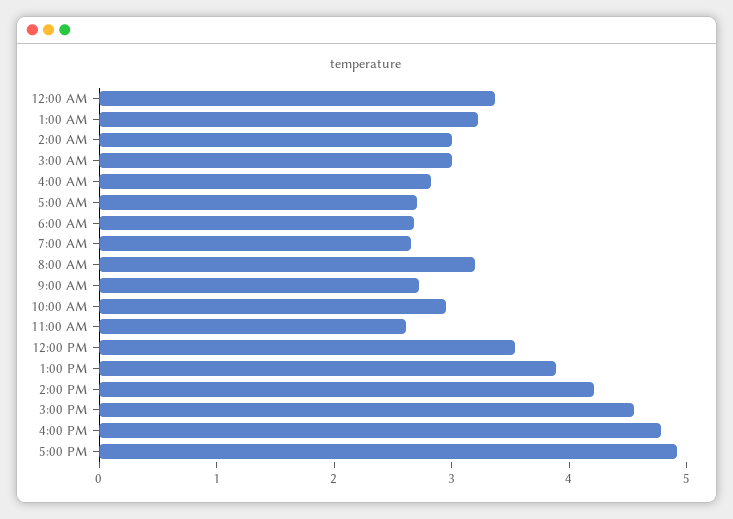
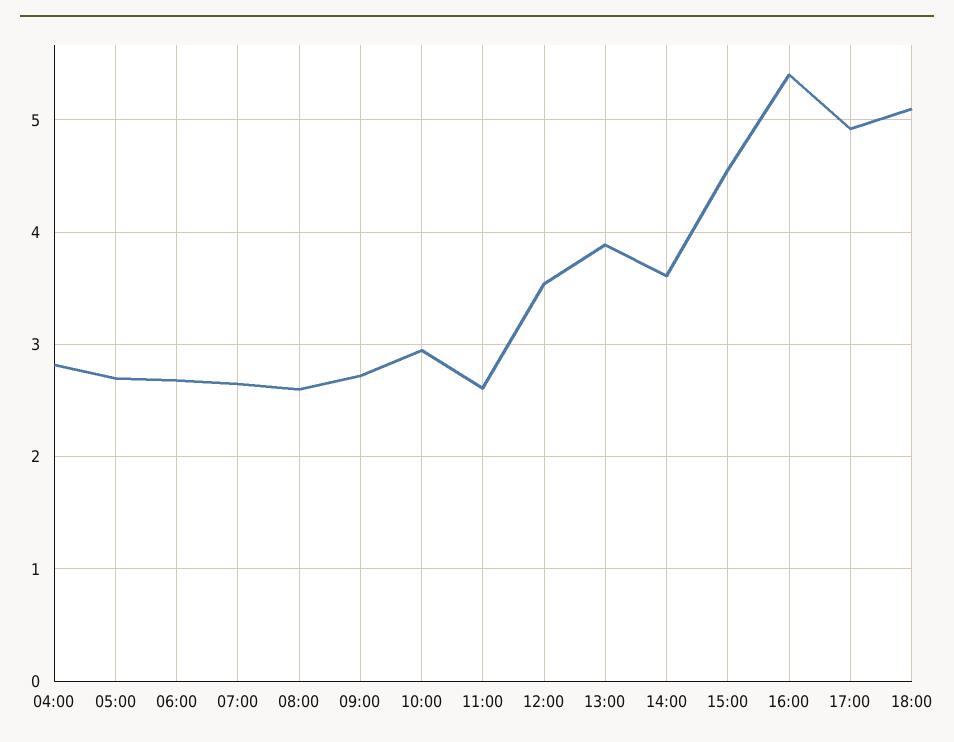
12:00 AM: 3.4 -> none
1:00 AM: 3.2 -> none
2:00 AM: 3 -> none
3:00 AM: 3 -> none
8:00 AM: 3.2 -> 2.6
2:00 PM: 4.2 -> 3.6
4:00 PM: 4.8 -> 5.4
18:00: none -> 5.1

